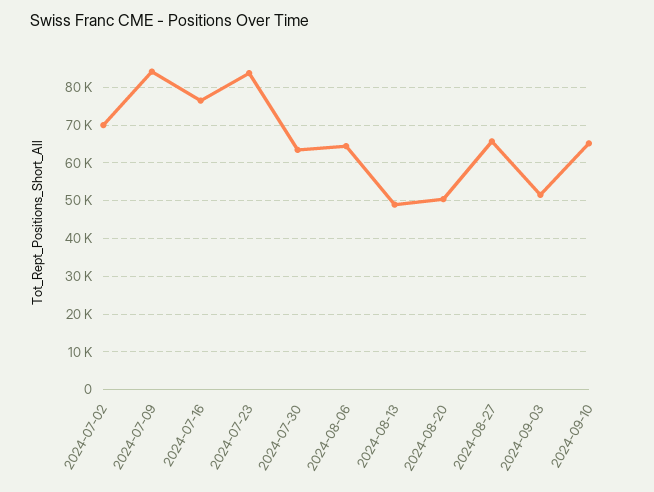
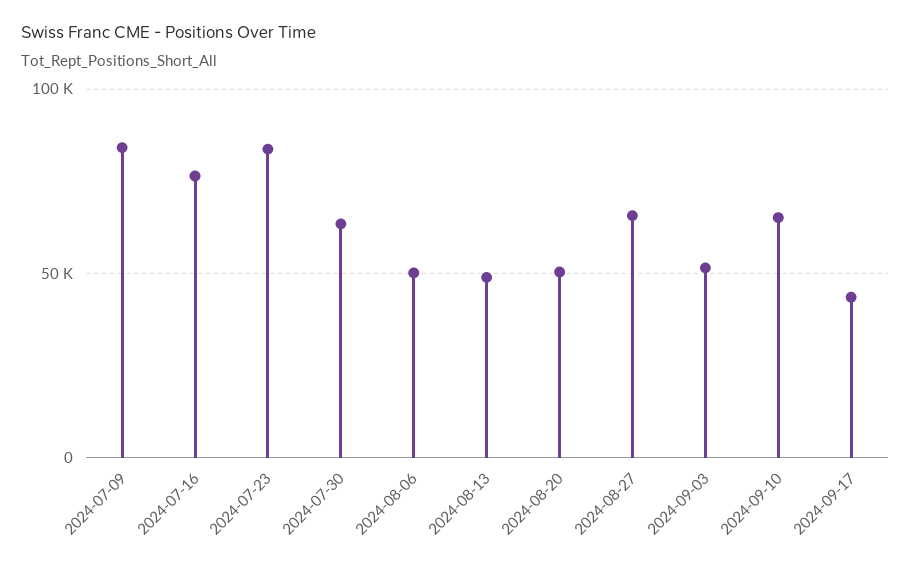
2024-07-02: 70000 -> none
2024-08-06: 64000 -> 50000
2024-09-17: none -> 45000

